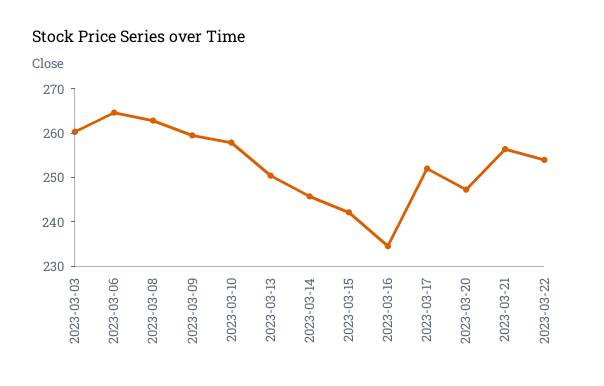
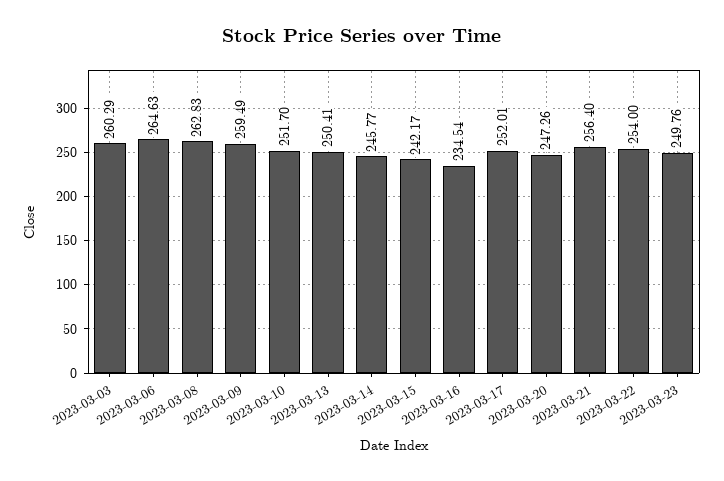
2023-03-10: 258 -> 251.7
2023-03-23: none -> 249.76

